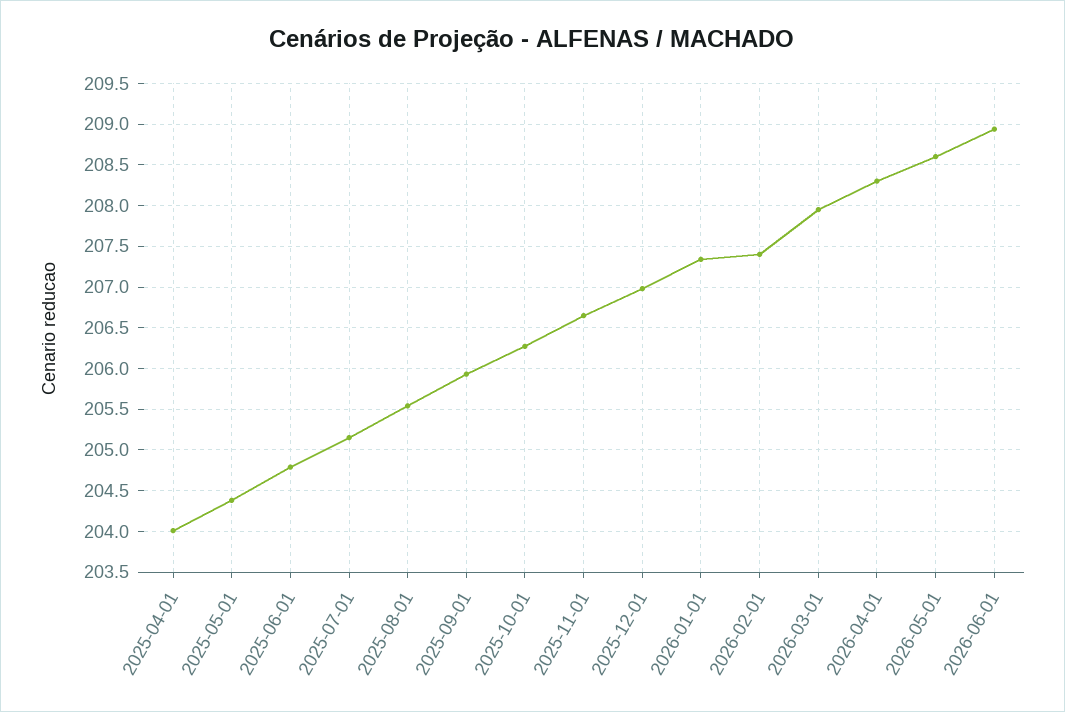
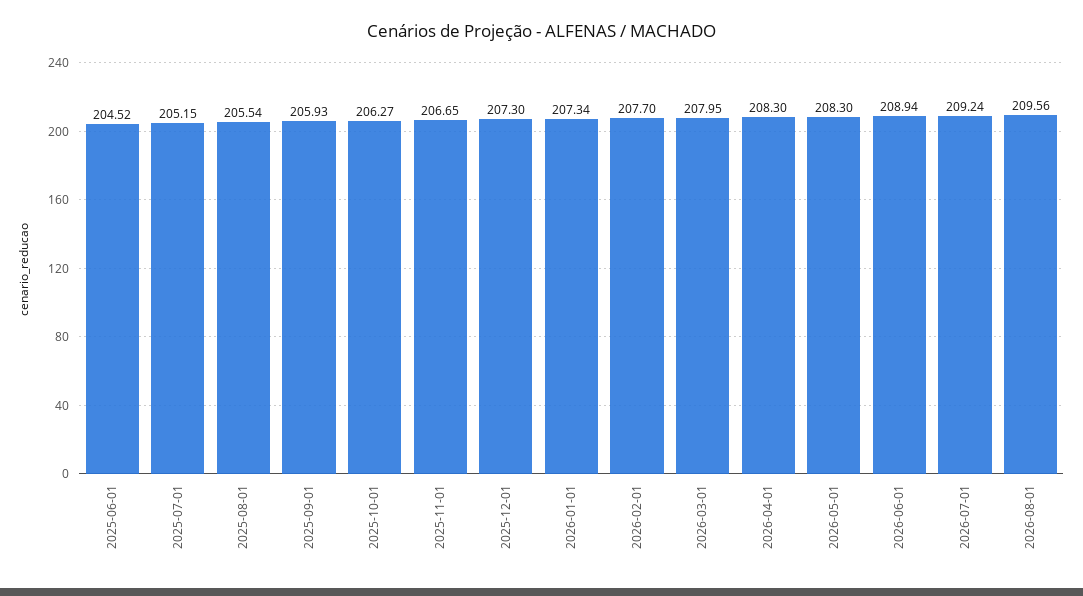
2025-04-01: 204 -> none
2025-05-01: 204.4 -> none
2025-06-01: 204.8 -> 204.52
2025-12-01: 207 -> 207.3
2026-02-01: 207.4 -> 207.7
2026-05-01: 208.6 -> 208.3
2026-07-01: none -> 209.24
2026-08-01: none -> 209.56

